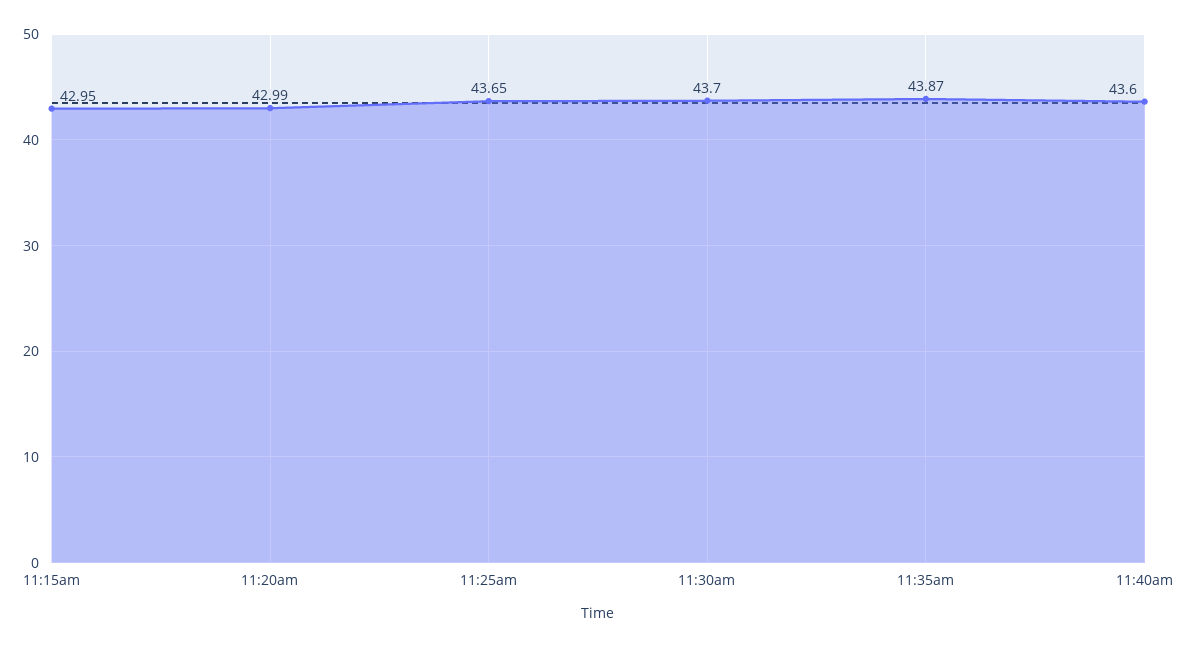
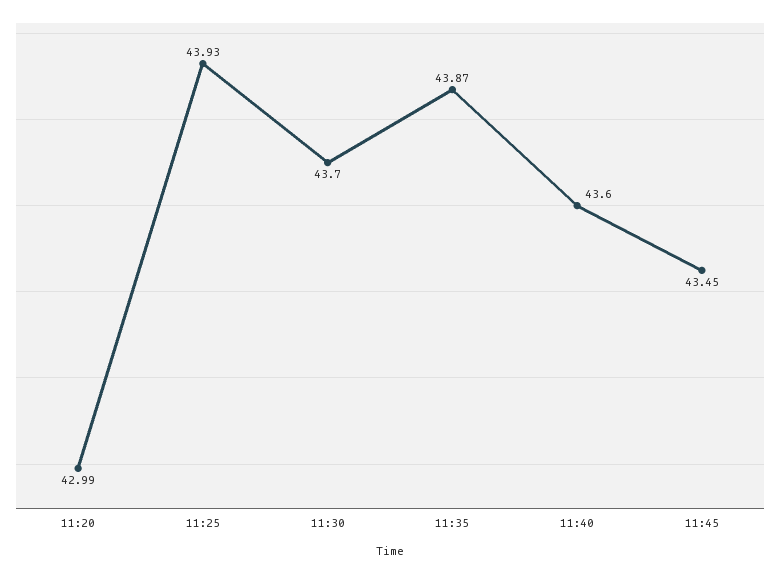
11:15am: 42.95 -> none
11:25am: 43.65 -> 43.93
11:45: none -> 43.45

